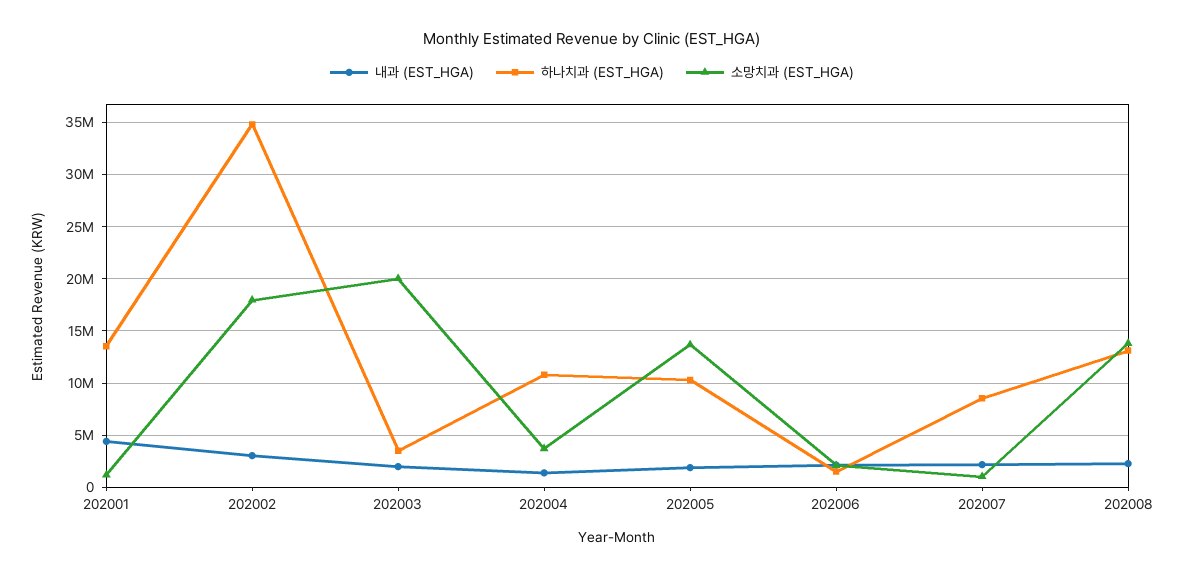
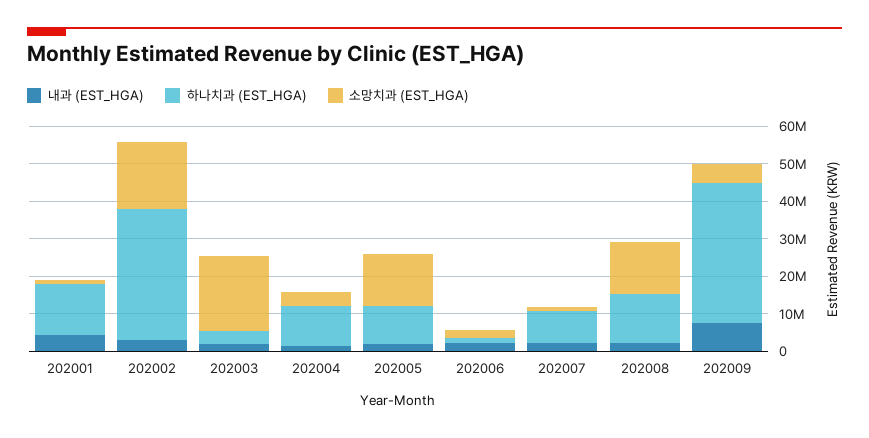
내과 (EST_HGA), 202009: none -> 7500000
하나치과 (EST_HGA), 202009: none -> 37500000
소망치과 (EST_HGA), 202009: none -> 5000000

